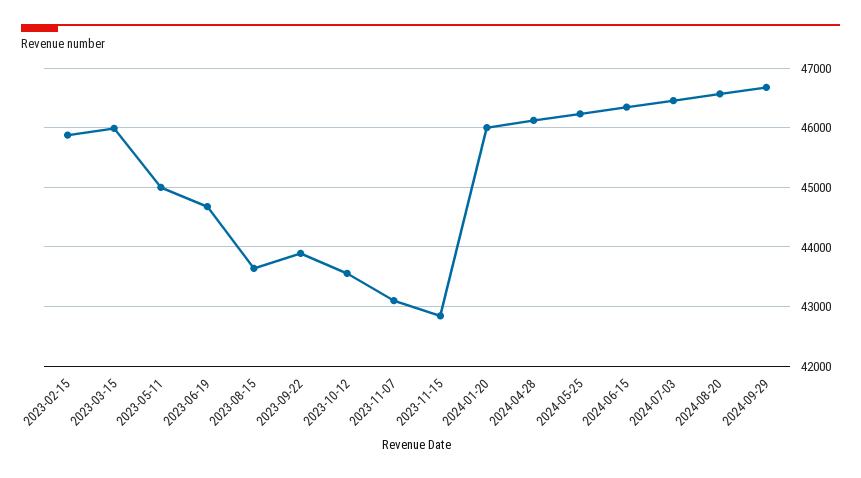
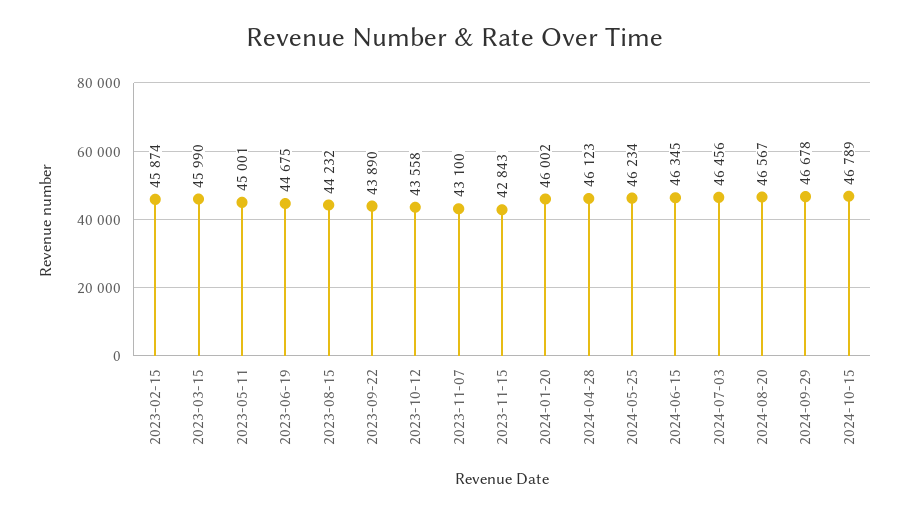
2023-08-15: 43600 -> 44232
2024-10-15: none -> 46789

